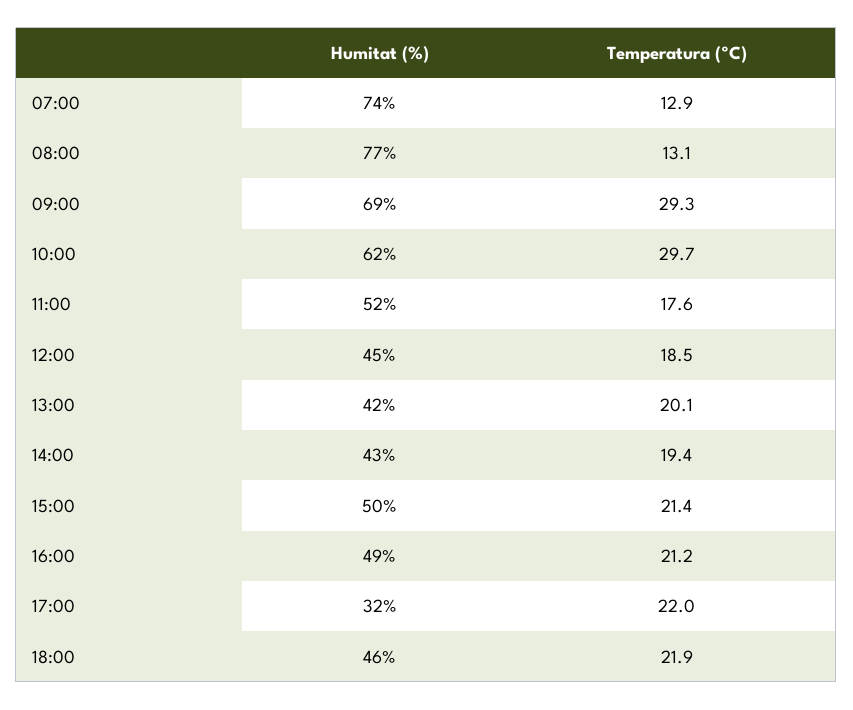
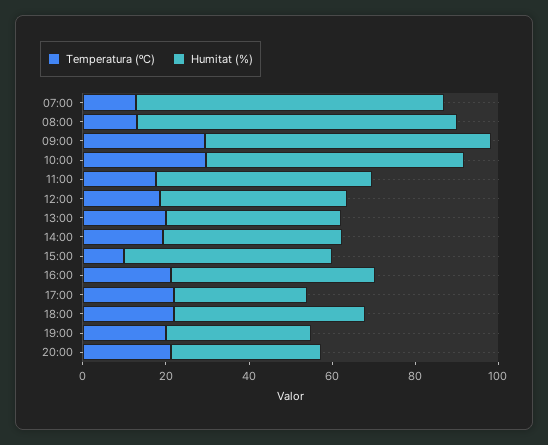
Temperatura (ºC), 15:00: 21.4 -> 10
Temperatura (ºC), 19:00: none -> 20
Humitat (%), 19:00: none -> 35
Temperatura (ºC), 20:00: none -> 20
Humitat (%), 20:00: none -> 35

